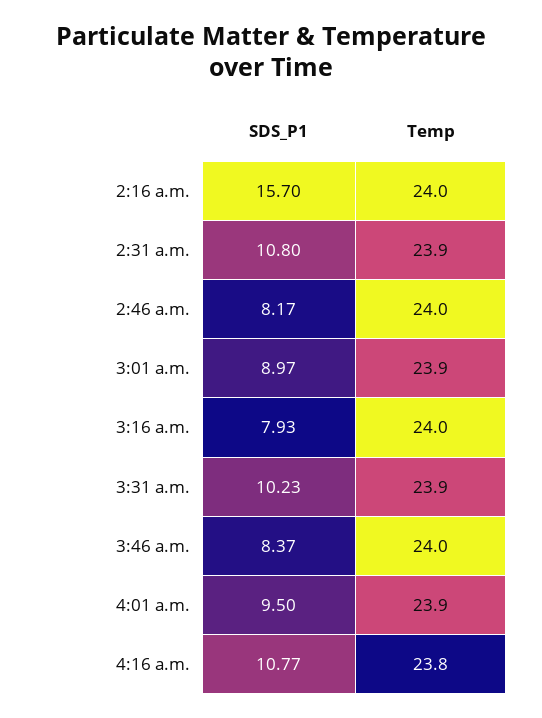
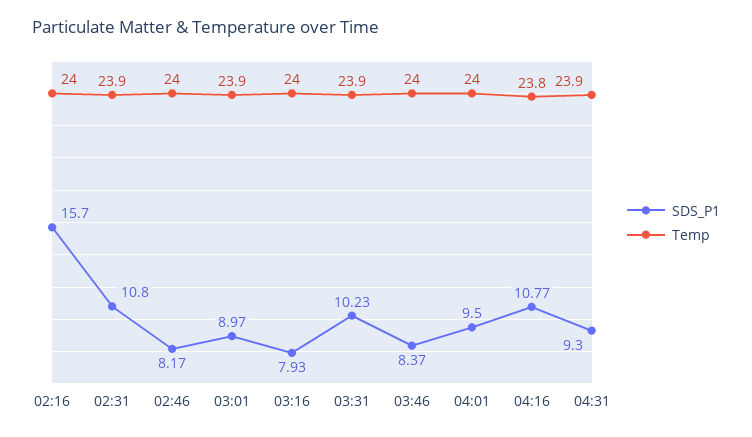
Temp, 4:01 a.m.: 23.9 -> 24
SDS_P1, 04:31: none -> 9.3
Temp, 04:31: none -> 23.9

